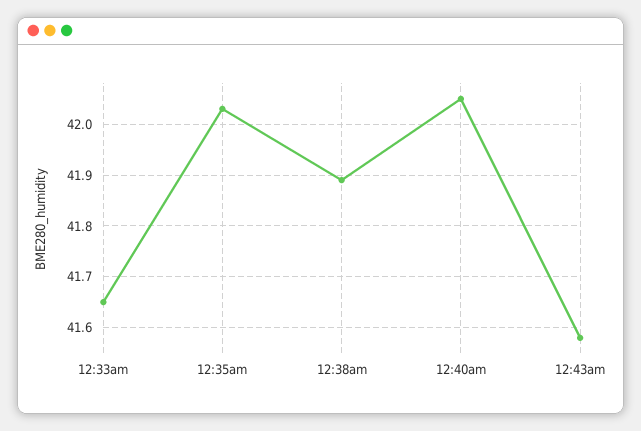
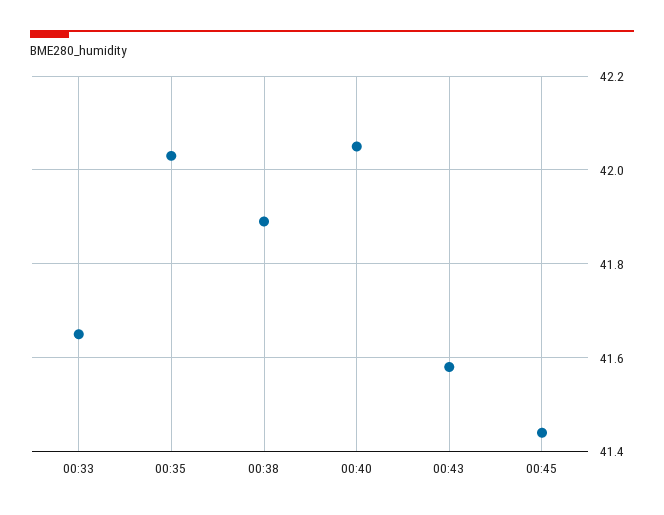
00:45: none -> 41.45

